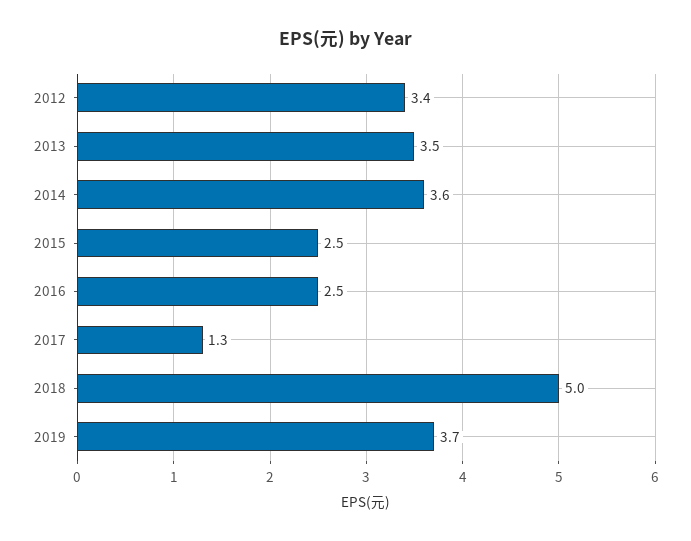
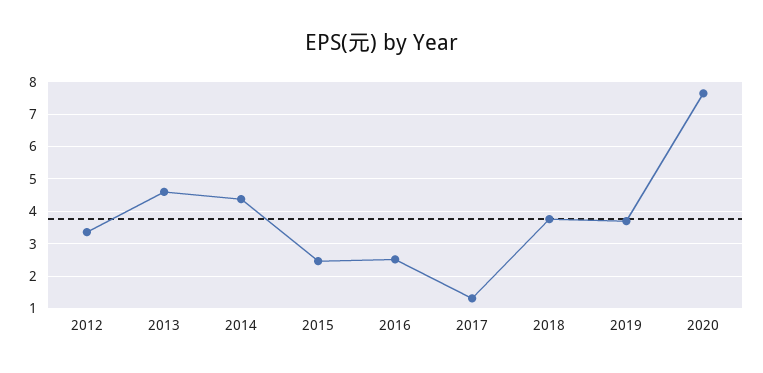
2013: 3.5 -> 4.6
2014: 3.6 -> 4.4
2018: 5 -> 3.8
2020: none -> 7.6

